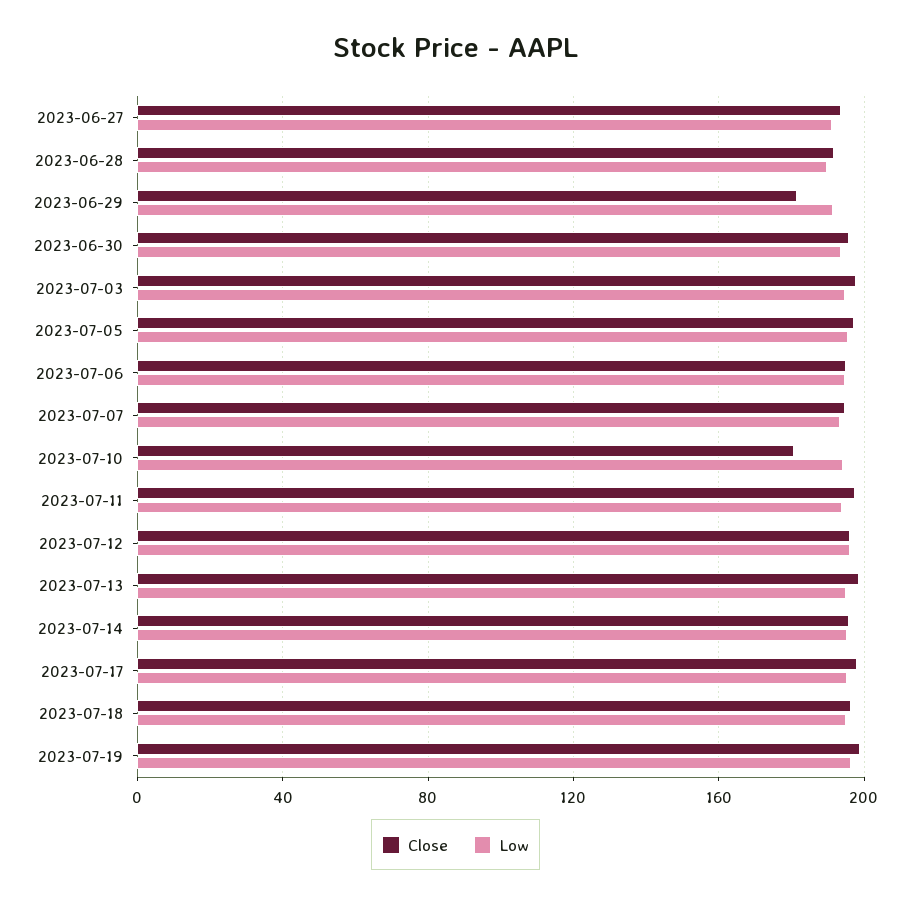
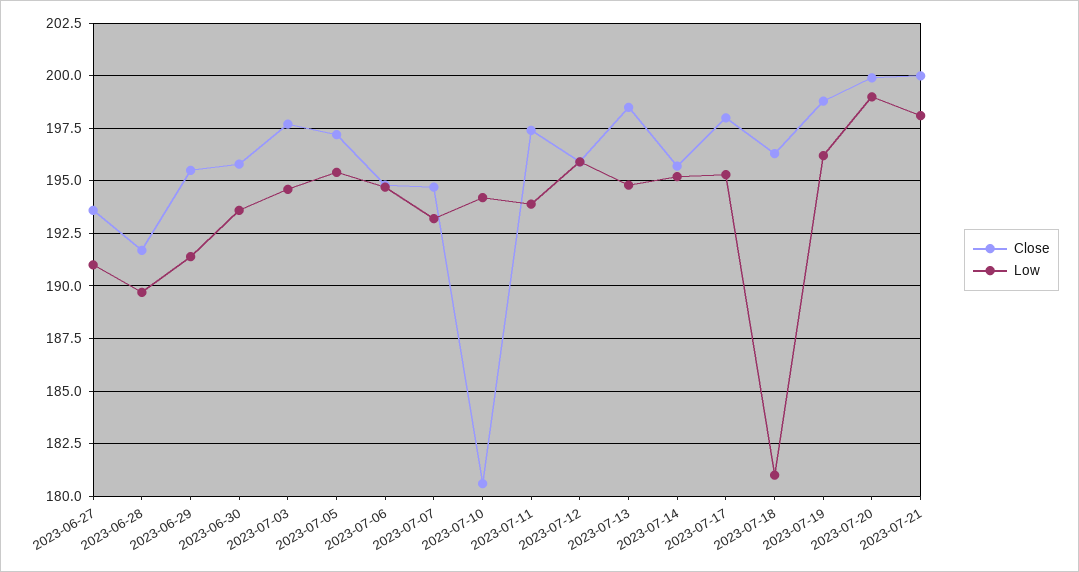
Close, 2023-06-29: 180 -> 195.5
Low, 2023-07-18: 195 -> 181
Close, 2023-07-20: none -> 200
Low, 2023-07-20: none -> 199
Close, 2023-07-21: none -> 200
Low, 2023-07-21: none -> 198

